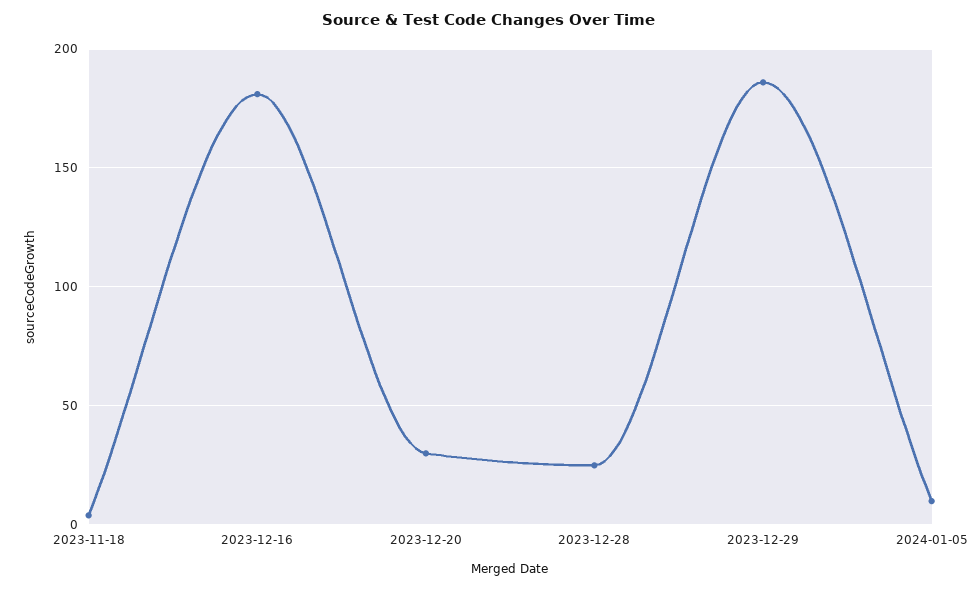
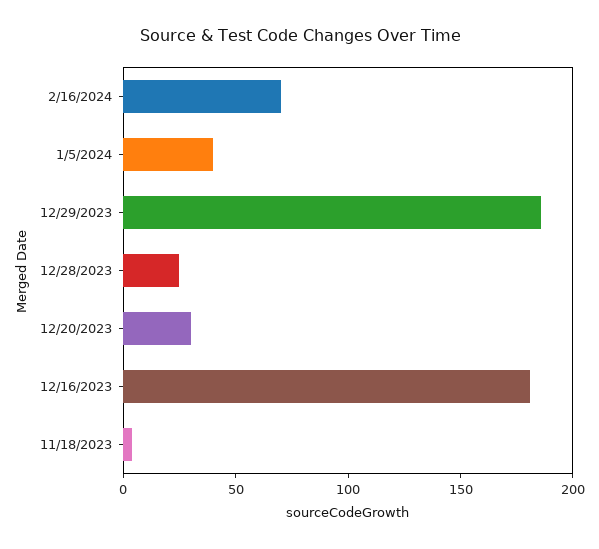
2024-01-05: 10 -> 40
2/16/2024: none -> 70

